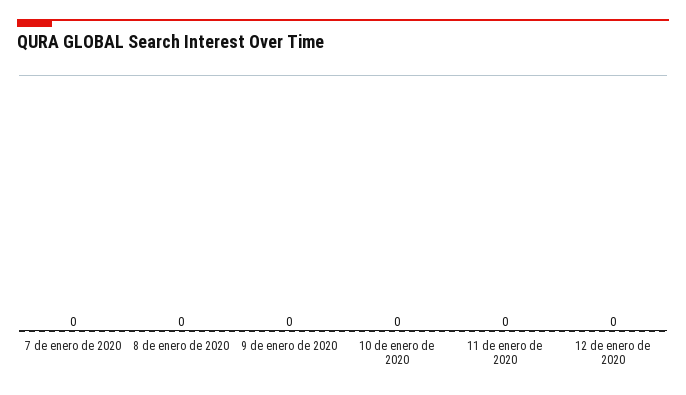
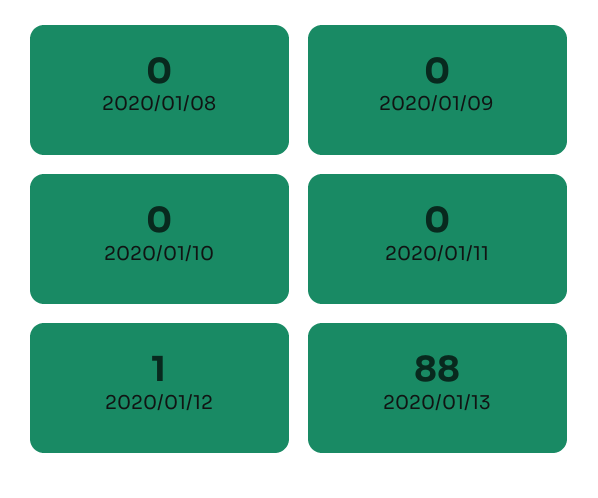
7 de enero de 2020: 0 -> none
12 de enero de 2020: 0 -> 1
2020/01/13: none -> 88

